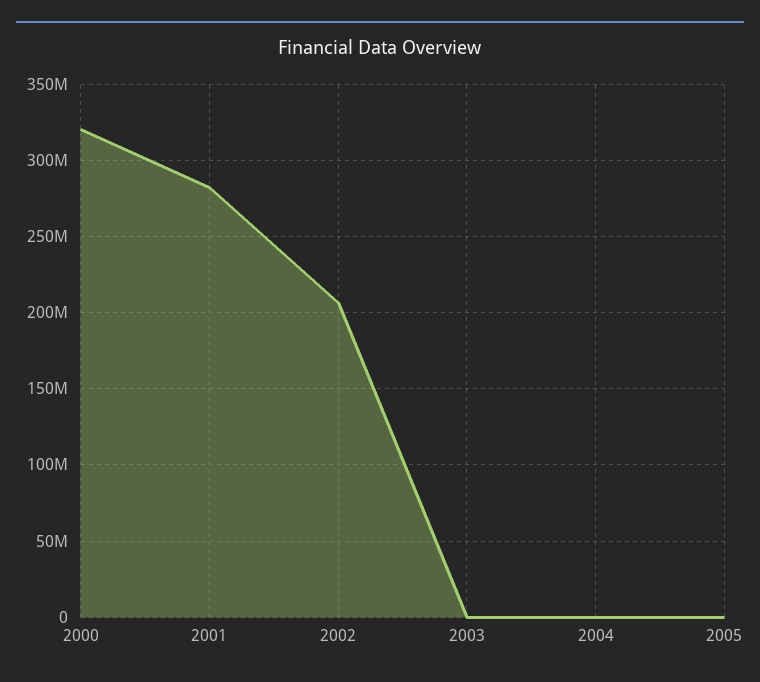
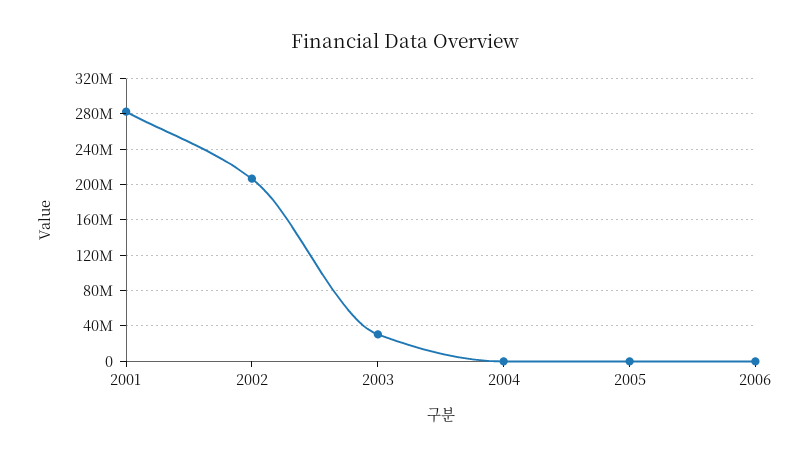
2000: 320000000 -> none
2003: 0 -> 30000000
2006: none -> 0

